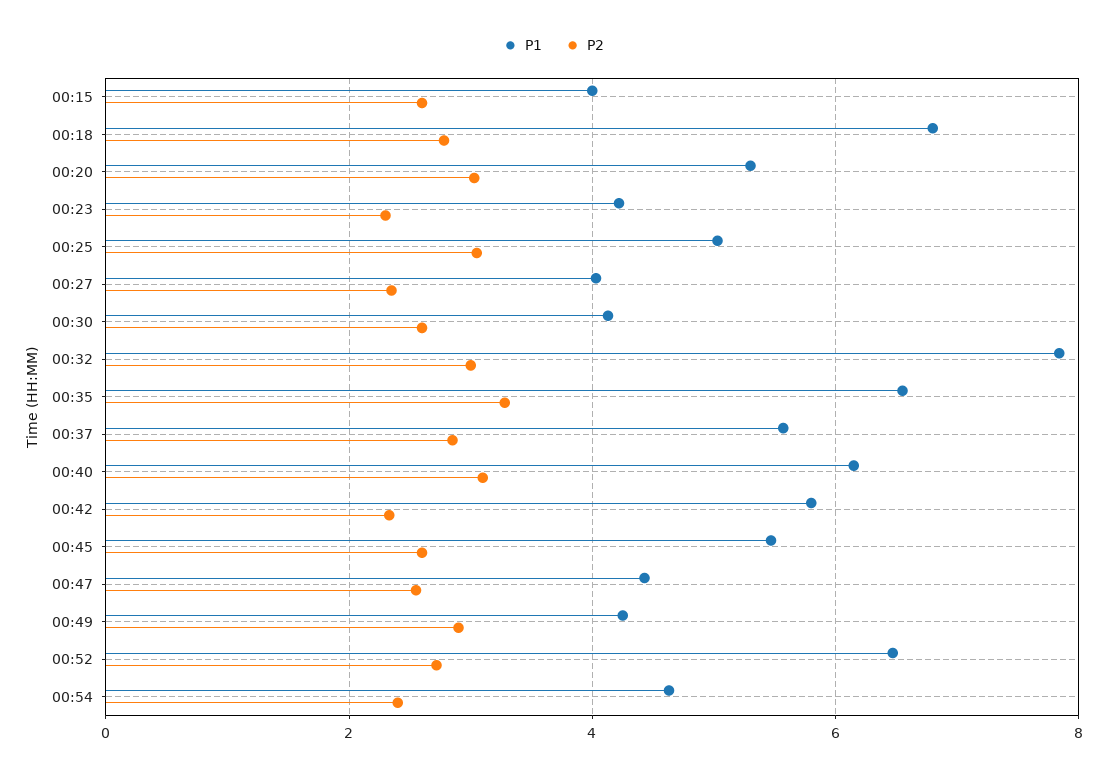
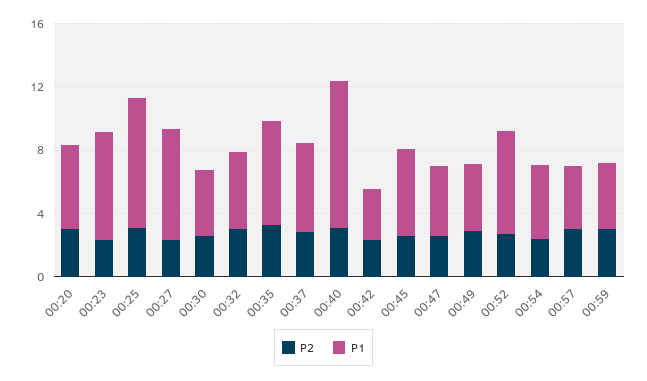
P1, 00:15: 4 -> none
P2, 00:15: 2.6 -> none
P1, 00:18: 6.8 -> none
P2, 00:18: 2.8 -> none
P1, 00:23: 4.2 -> 7
P1, 00:25: 5 -> 8
P1, 00:27: 4 -> 7
P1, 00:32: 7.8 -> 5
P1, 00:40: 6.2 -> 9
P1, 00:42: 5.8 -> 3
P2, 00:57: none -> 3
P1, 00:57: none -> 4
P2, 00:59: none -> 3
P1, 00:59: none -> 4

